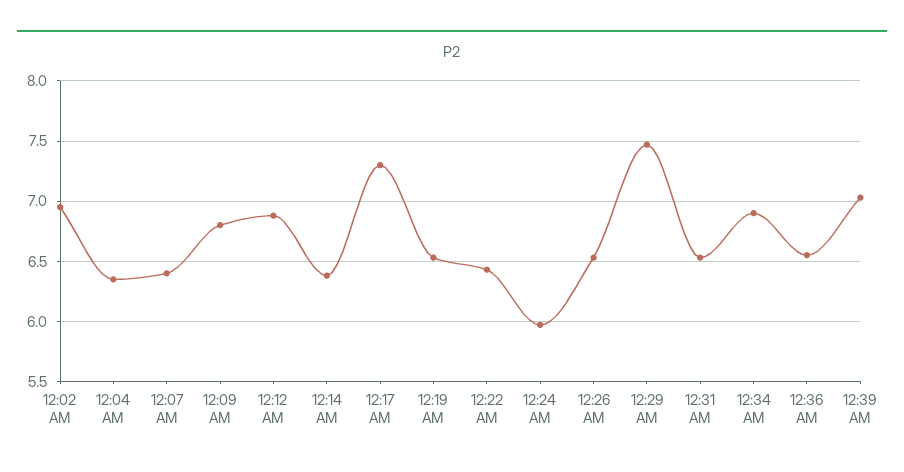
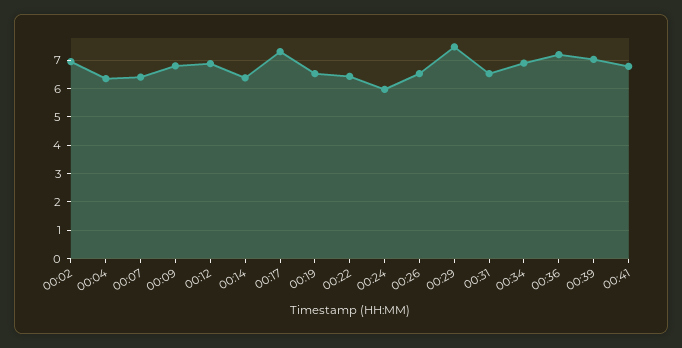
12:36 AM: 6.55 -> 7.25
00:41: none -> 6.75

